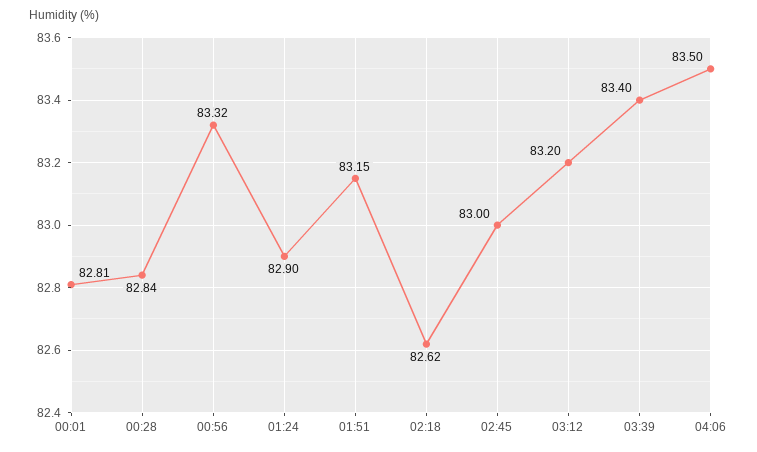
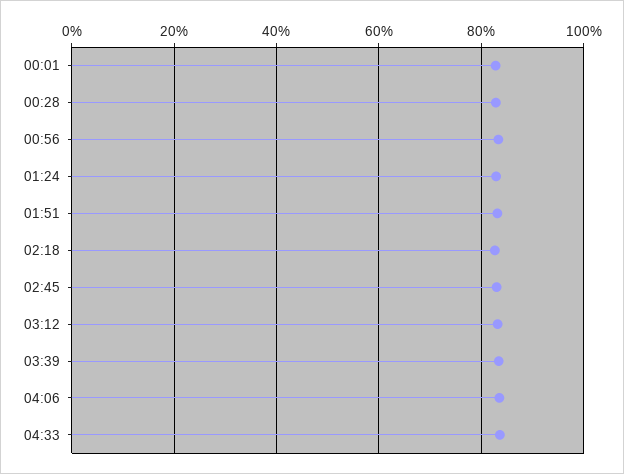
04:33: none -> 84

